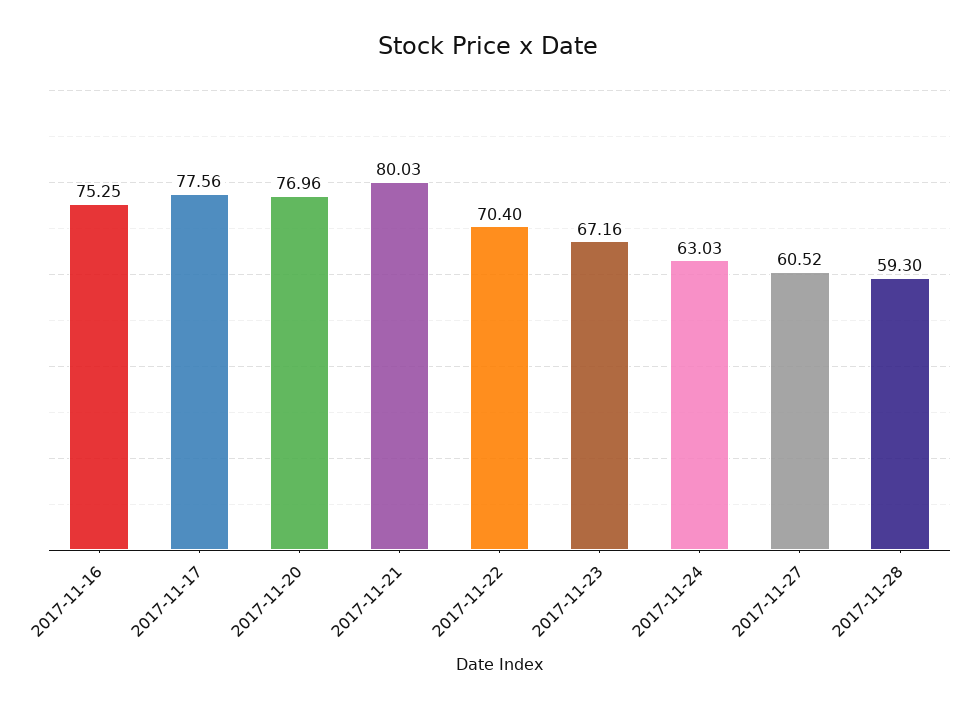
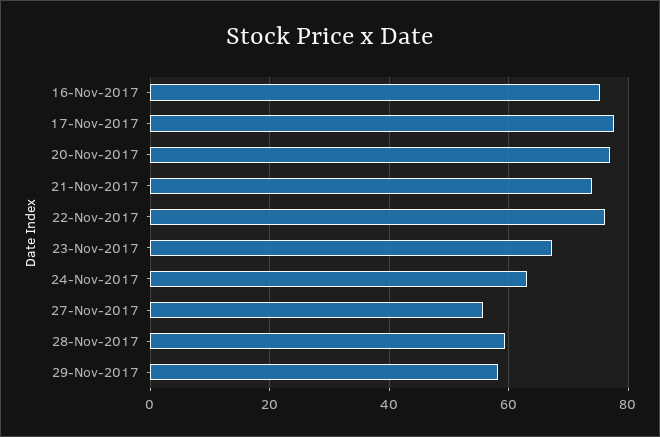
2017-11-21: 80.03 -> 74
2017-11-22: 70.4 -> 76
2017-11-27: 60.52 -> 56
29-Nov-2017: none -> 58

